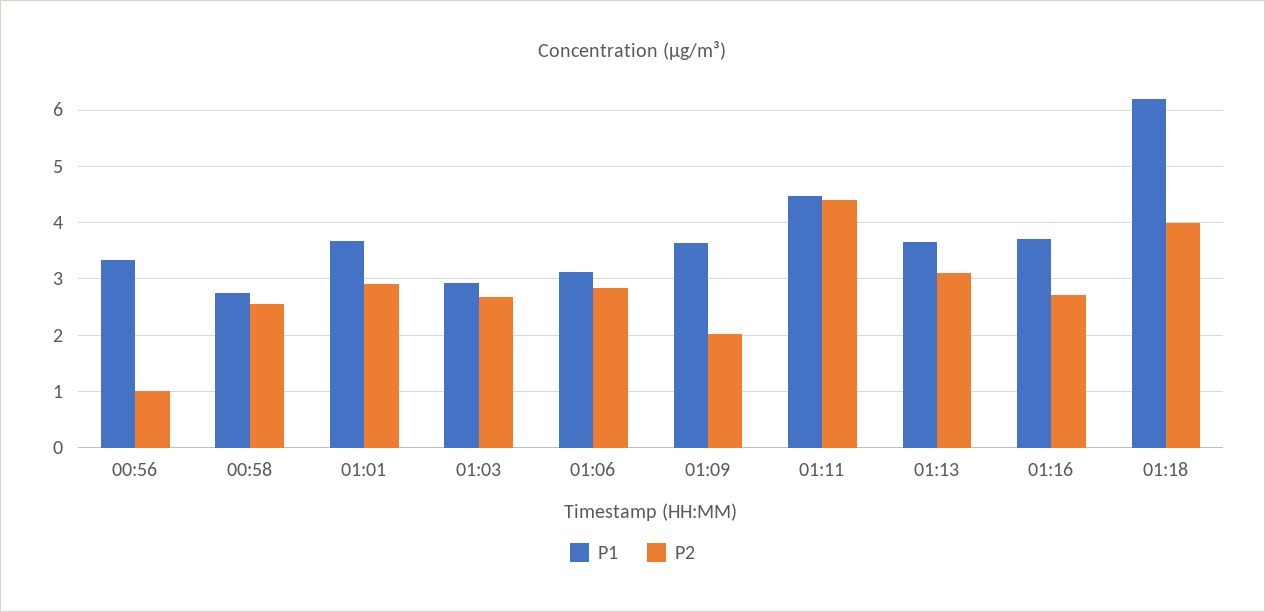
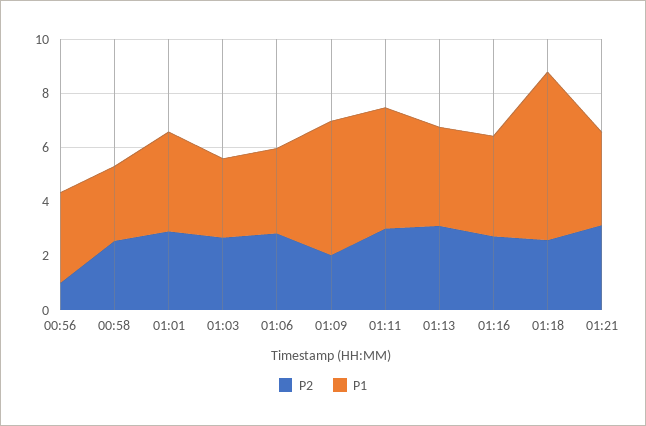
P1, 01:09: 3.6 -> 5
P2, 01:11: 4.4 -> 3
P2, 01:18: 4 -> 2.5
P2, 01:21: none -> 3
P1, 01:21: none -> 3.5

